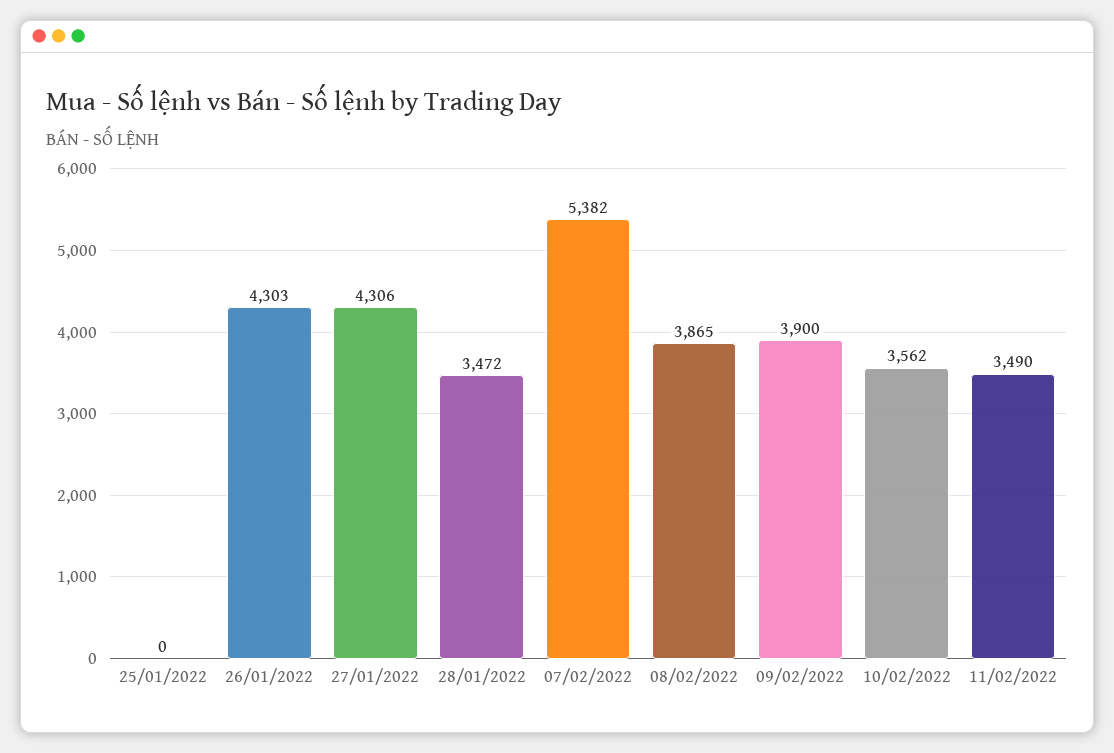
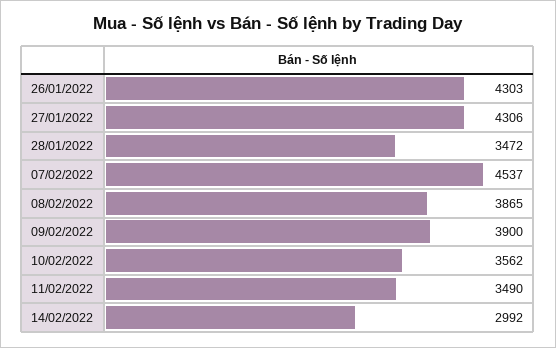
25/01/2022: 0 -> none
07/02/2022: 5382 -> 4537
14/02/2022: none -> 2992

